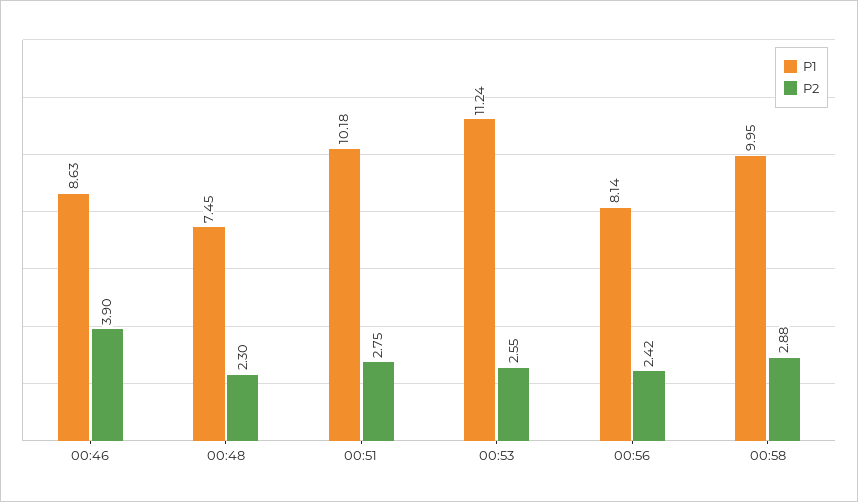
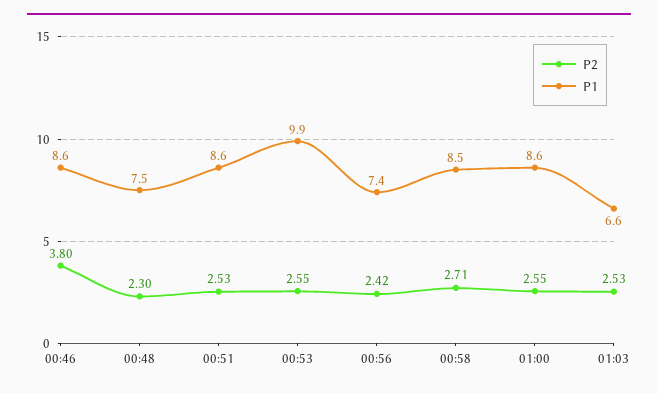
P2, 00:46: 3.9 -> 3.8
P1, 00:51: 10.18 -> 8.6
P2, 00:51: 2.75 -> 2.53
P1, 00:53: 11.24 -> 9.9
P1, 00:56: 8.14 -> 7.4
P1, 00:58: 9.95 -> 8.5
P2, 00:58: 2.88 -> 2.71
P2, 01:00: none -> 2.55
P1, 01:00: none -> 8.6
P2, 01:03: none -> 2.53
P1, 01:03: none -> 6.6

